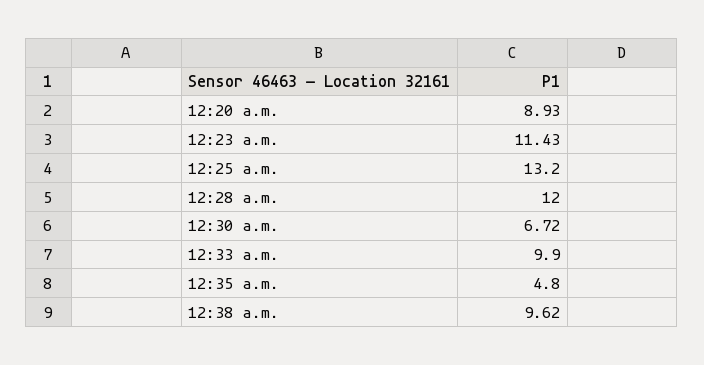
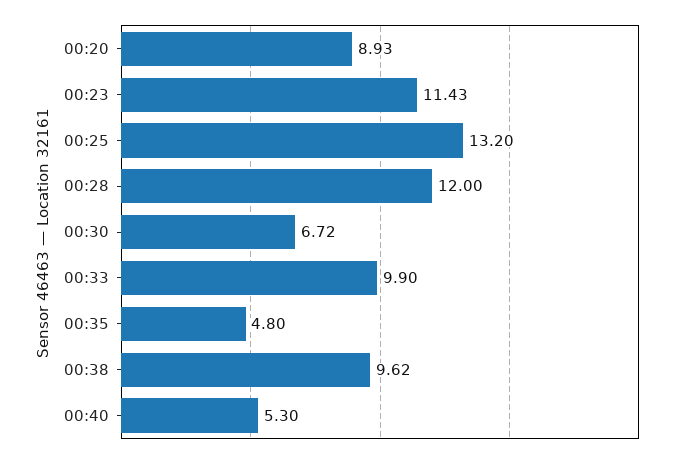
00:40: none -> 5.3

